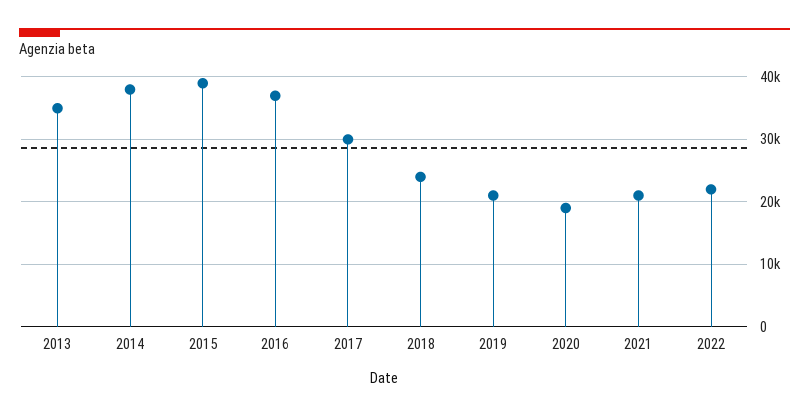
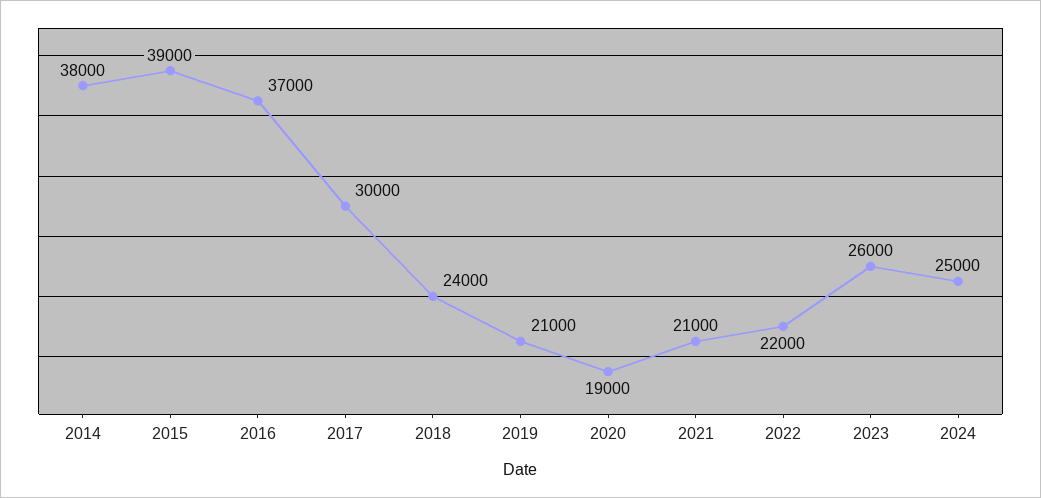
2013: 35000 -> none
2023: none -> 26000
2024: none -> 25000

